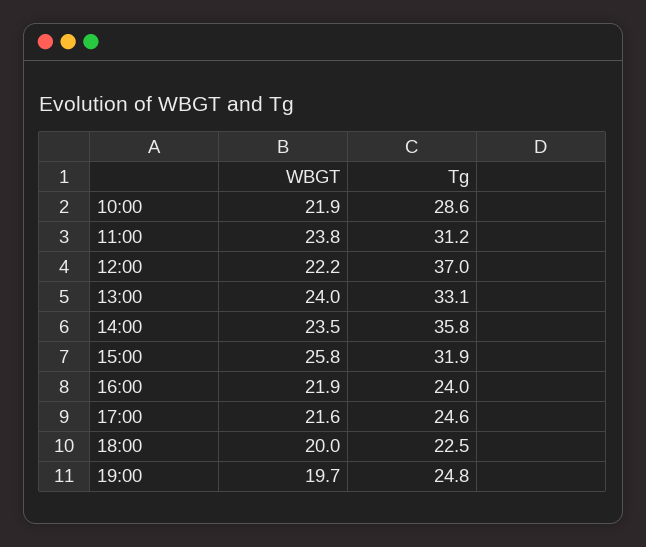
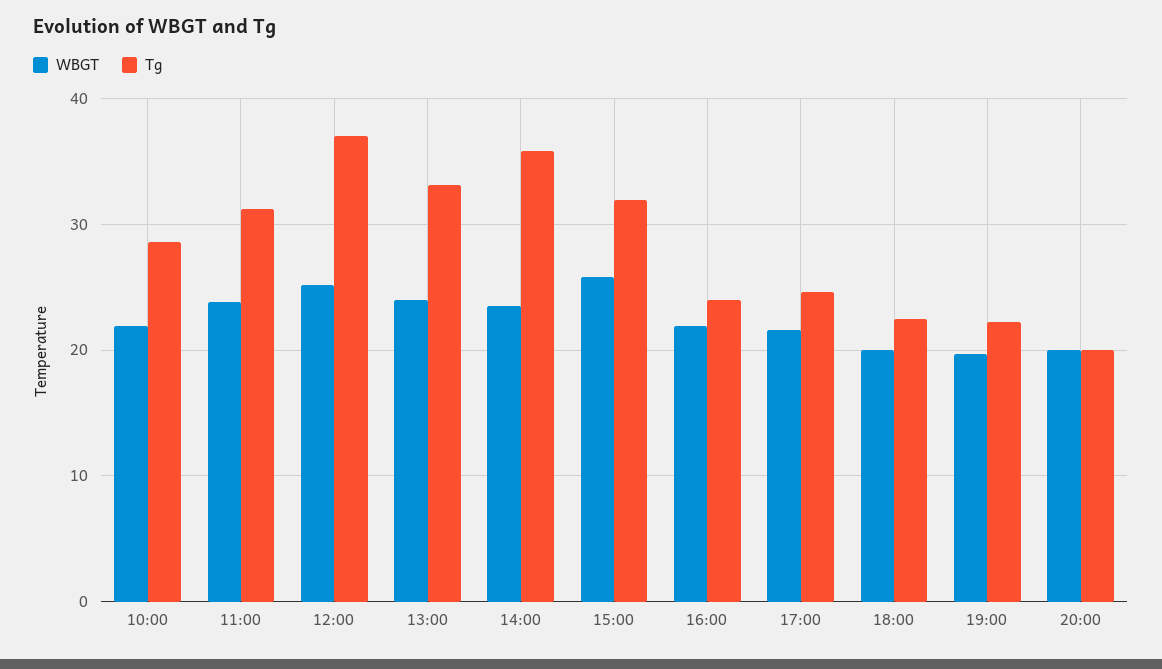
WBGT, 12:00: 22.2 -> 25
Tg, 19:00: 24.8 -> 22
WBGT, 20:00: none -> 20
Tg, 20:00: none -> 20

